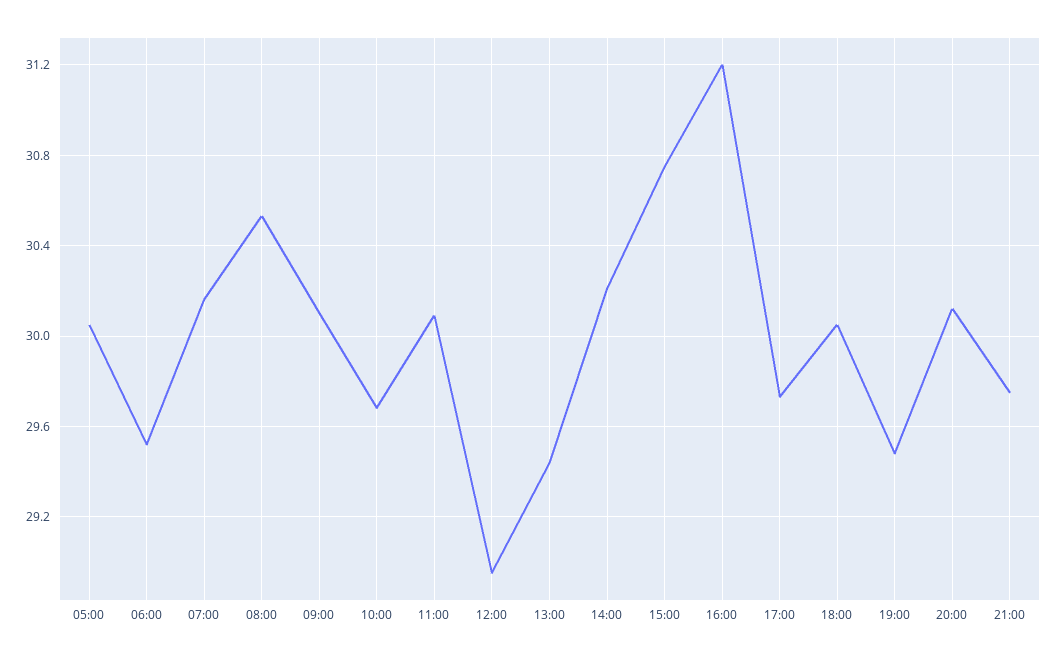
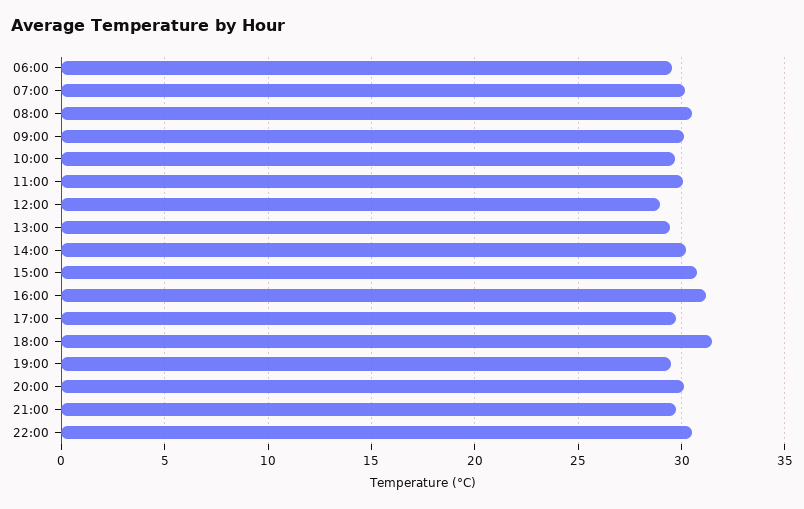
05:00: 30.05 -> none
18:00: 30.05 -> 31.5
22:00: none -> 30.5

